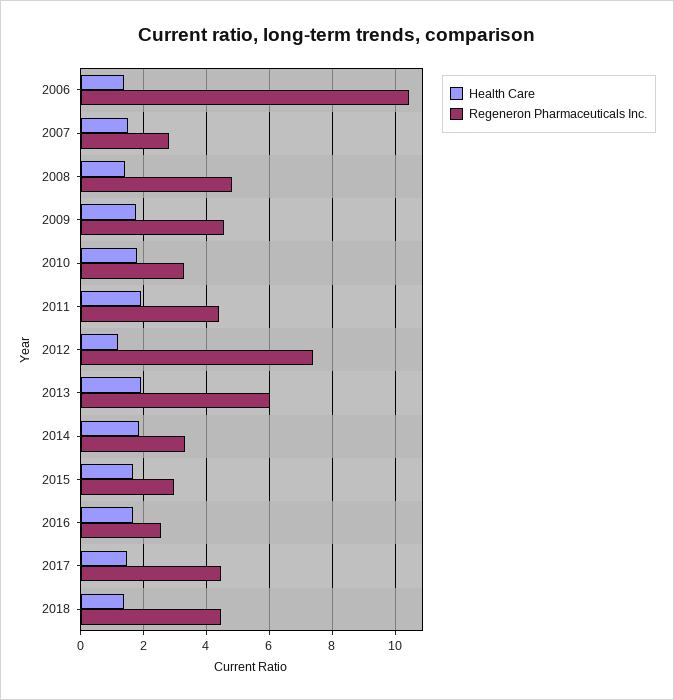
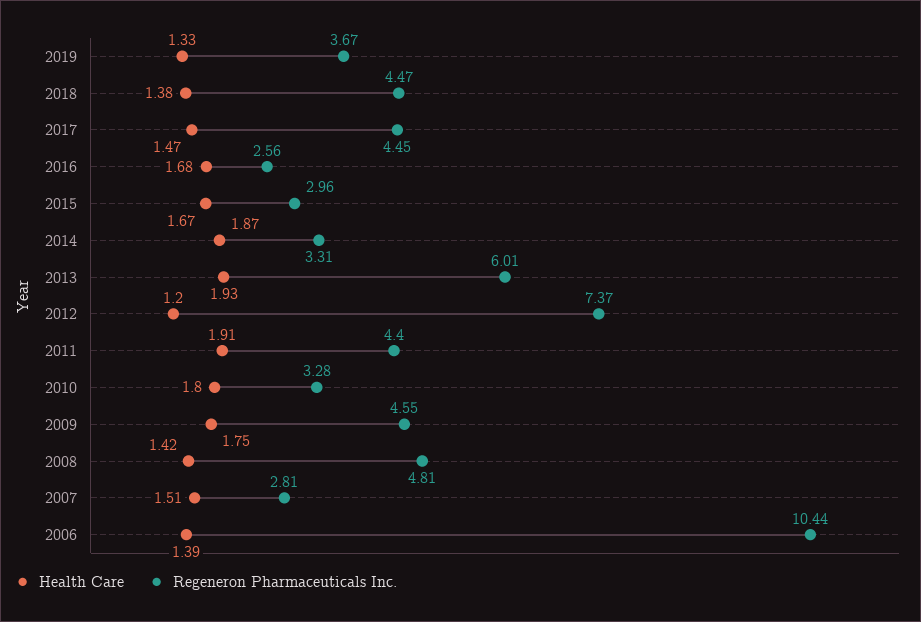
Health Care, 2019: none -> 1.33
Regeneron Pharmaceuticals Inc., 2019: none -> 3.67

